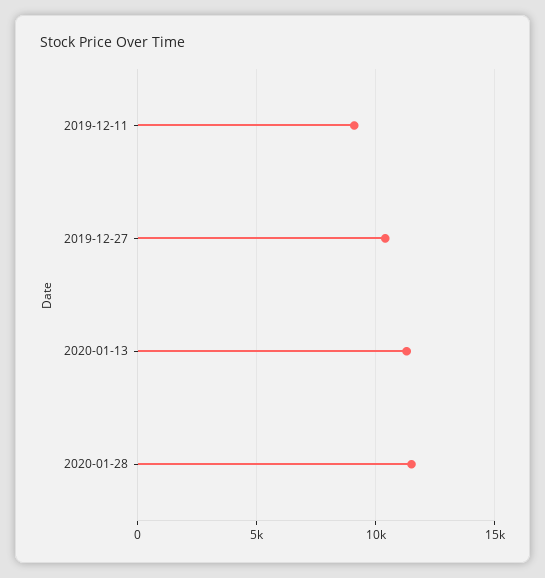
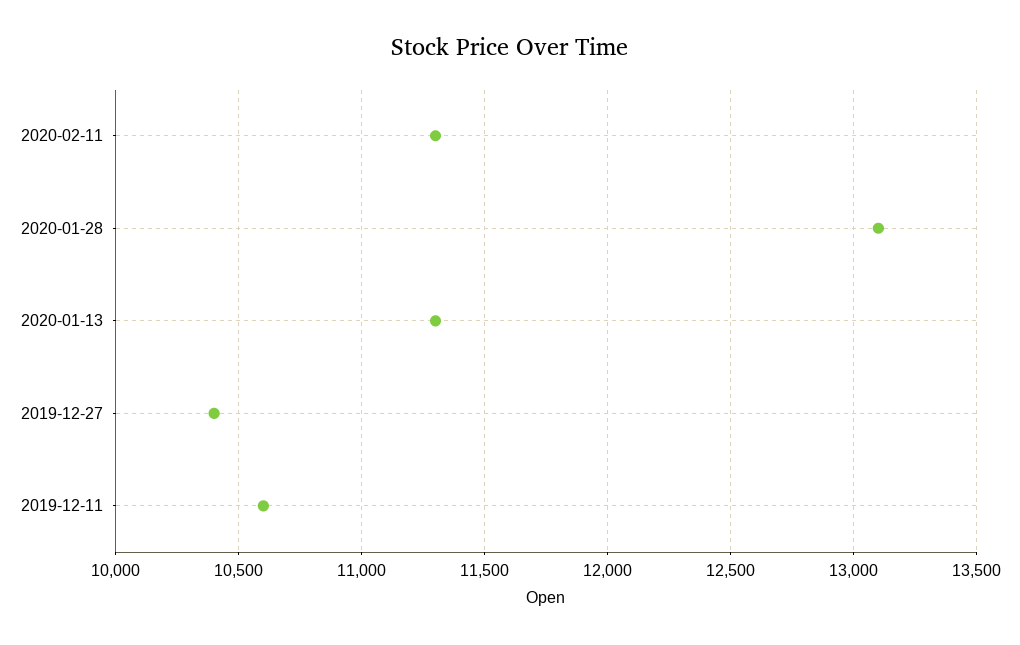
2019-12-11: 9000 -> 10600
2020-01-28: 11500 -> 13100
2020-02-11: none -> 11300

